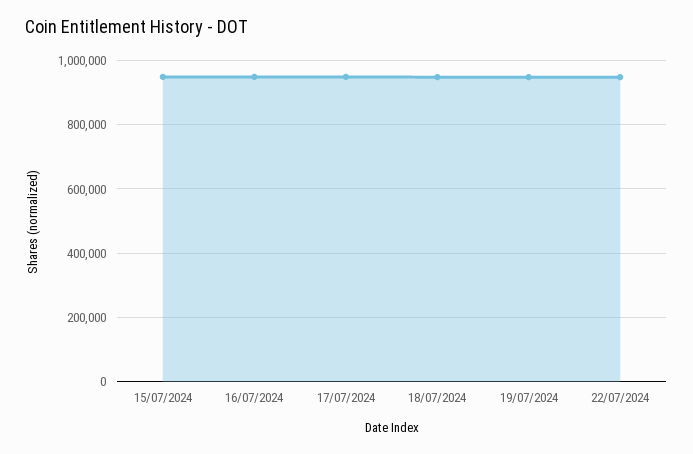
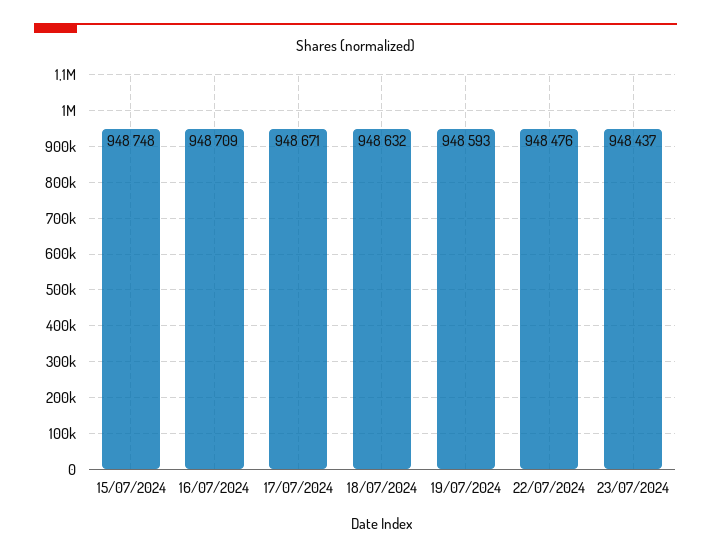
23/07/2024: none -> 948437

